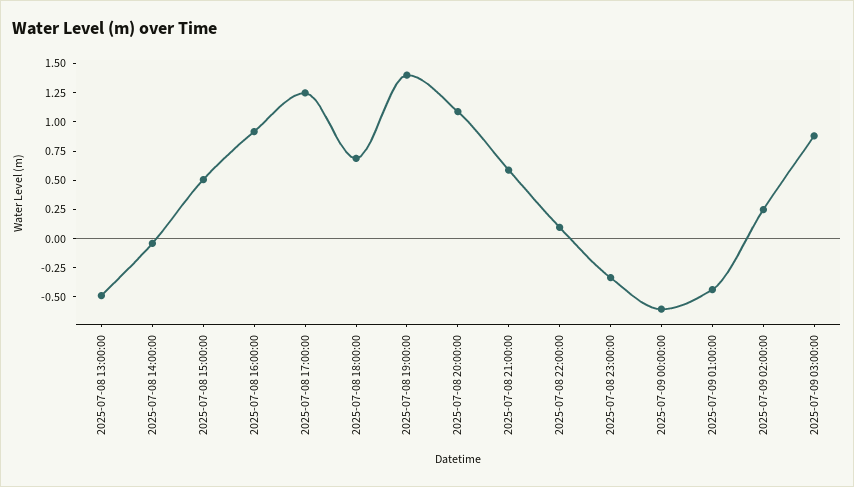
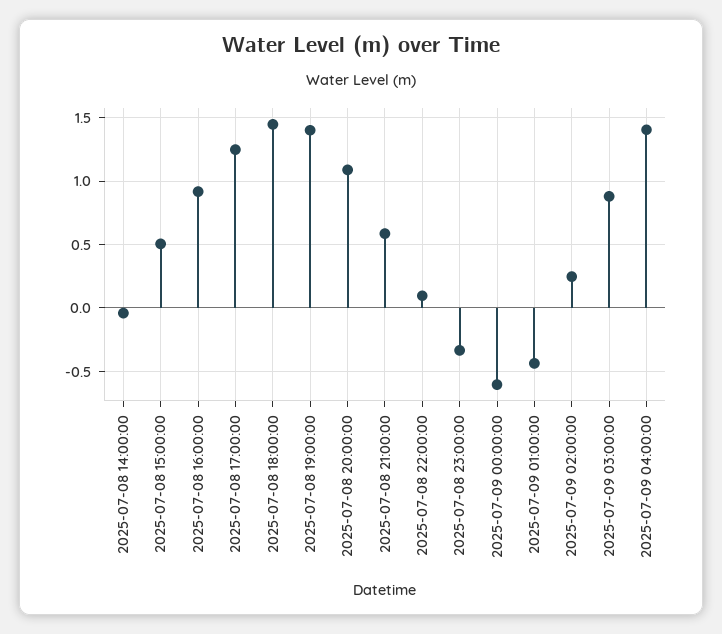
2025-07-08 13:00:00: -0.5 -> none
2025-07-08 18:00:00: 0.75 -> 1.45
2025-07-09 04:00:00: none -> 1.4

